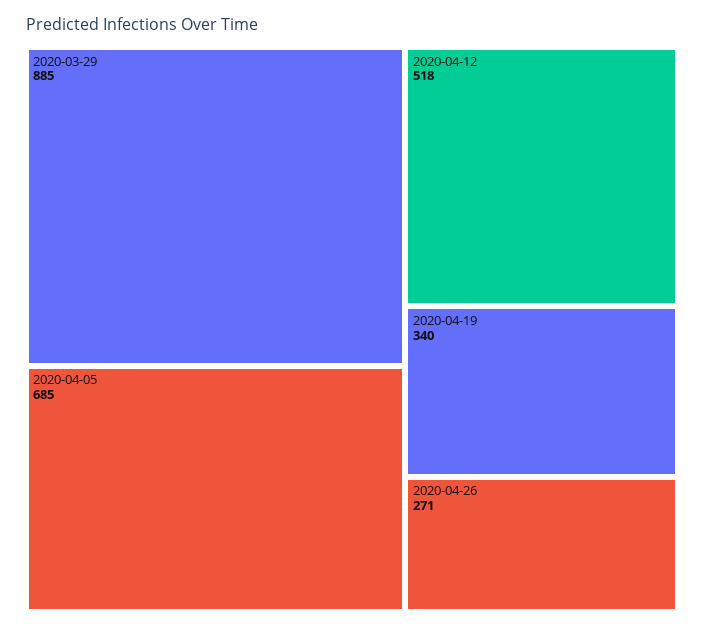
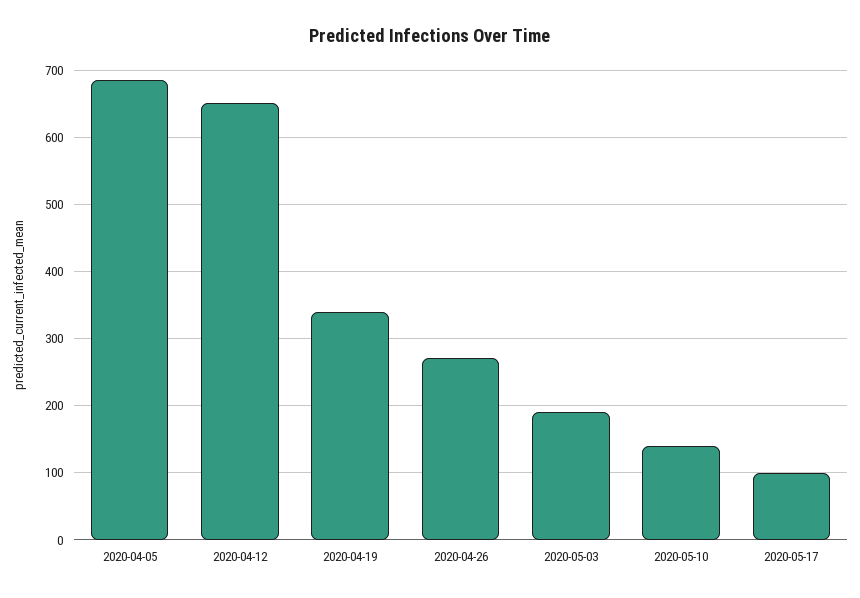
2020-03-29: 885 -> none
2020-04-12: 518 -> 650
2020-05-03: none -> 190
2020-05-10: none -> 140
2020-05-17: none -> 100

